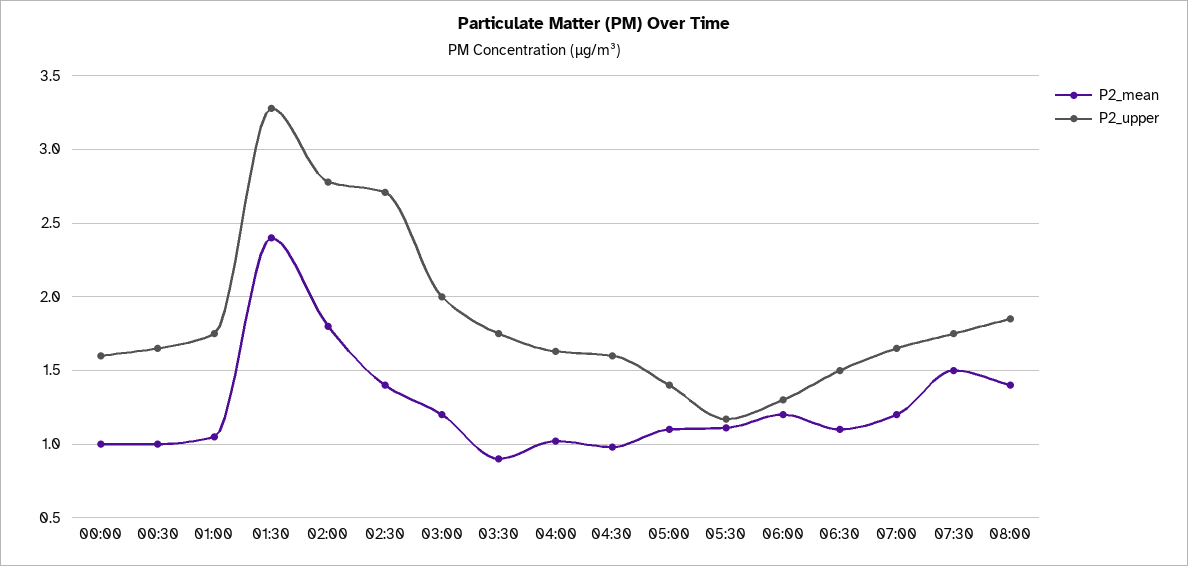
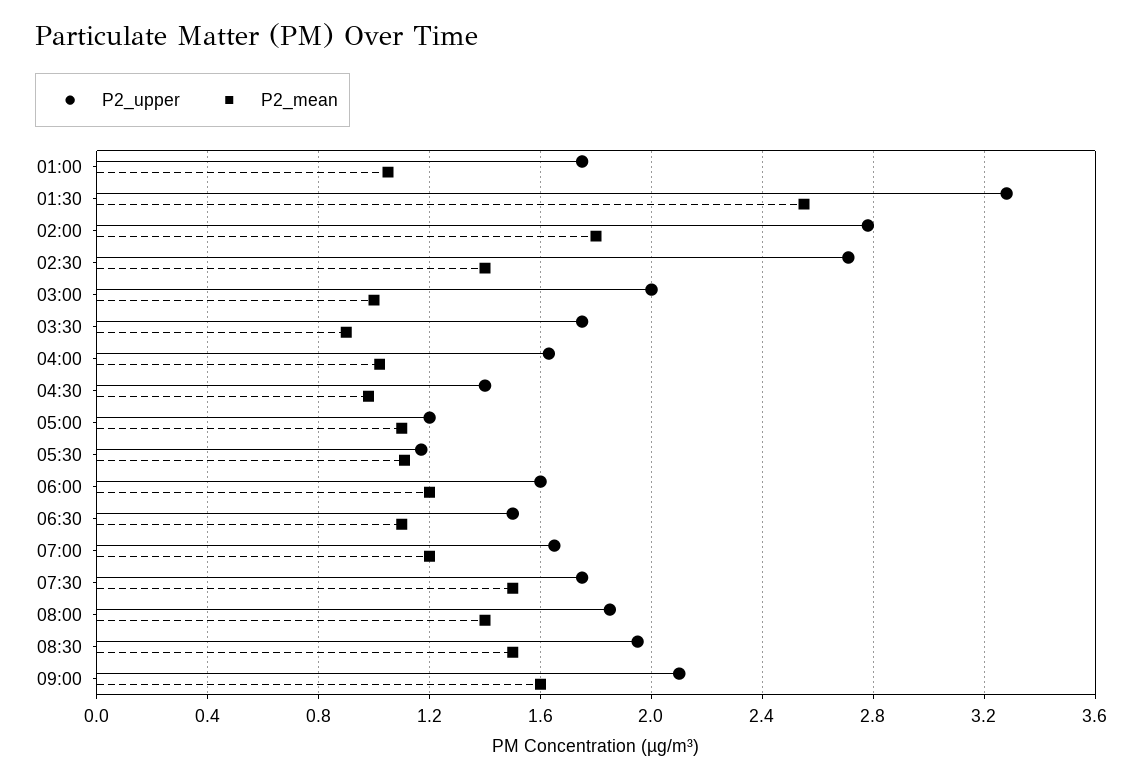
P2_mean, 00:00: 1 -> none
P2_upper, 00:00: 1.6 -> none
P2_mean, 00:30: 1 -> none
P2_upper, 00:30: 1.65 -> none
P2_mean, 01:30: 2.4 -> 2.55
P2_mean, 03:00: 1.2 -> 1
P2_upper, 04:30: 1.6 -> 1.4
P2_upper, 05:00: 1.4 -> 1.2
P2_upper, 06:00: 1.3 -> 1.6
P2_upper, 08:30: none -> 1.95
P2_mean, 08:30: none -> 1.5
P2_upper, 09:00: none -> 2.1
P2_mean, 09:00: none -> 1.6

